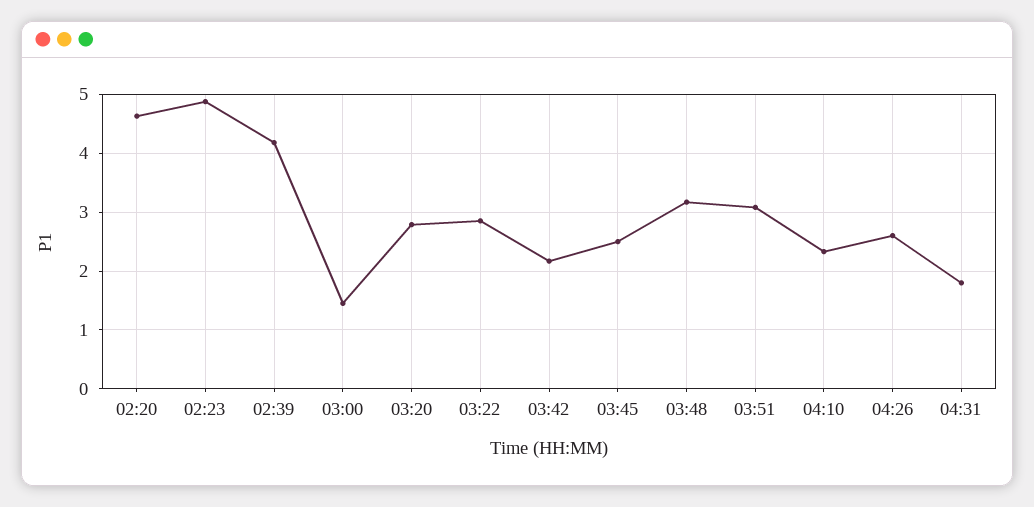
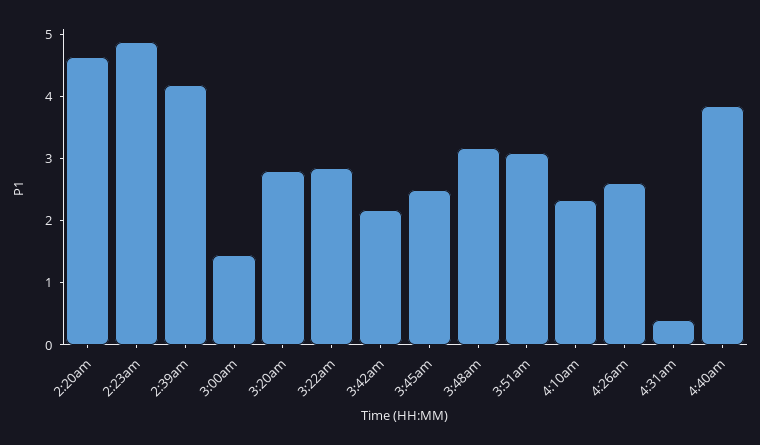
04:31: 1.8 -> 0.4
4:40am: none -> 3.8

